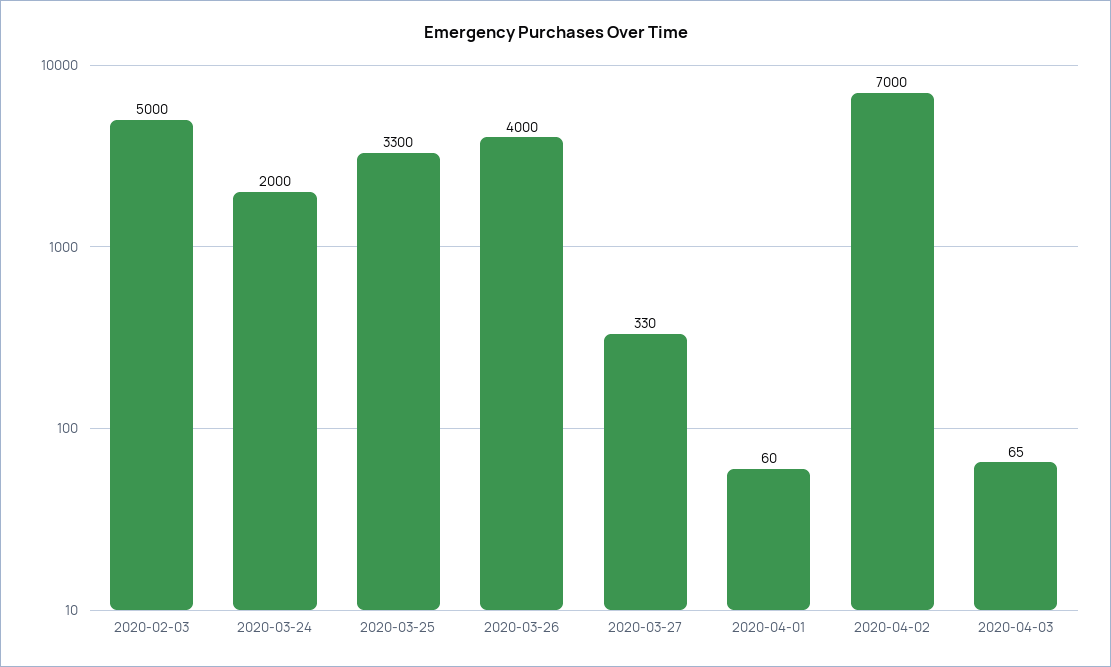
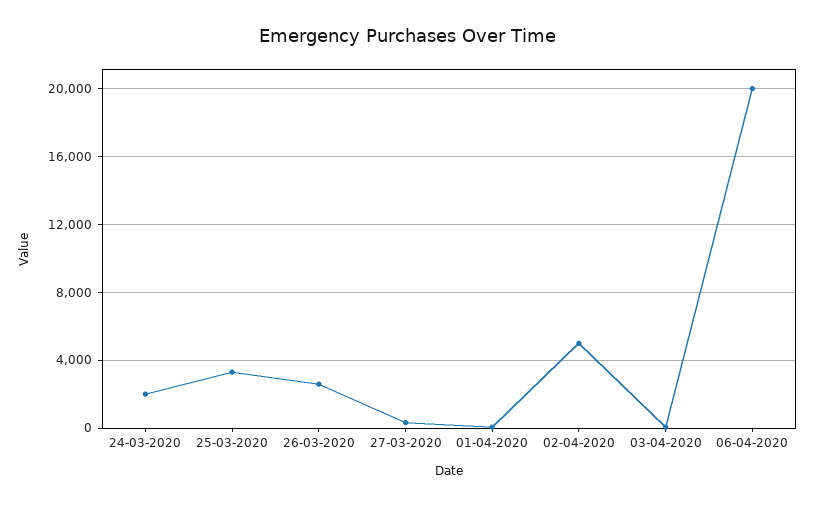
2020-02-03: 5000 -> none
2020-03-26: 4000 -> 2500
2020-04-02: 7000 -> 5000
06-04-2020: none -> 20000

